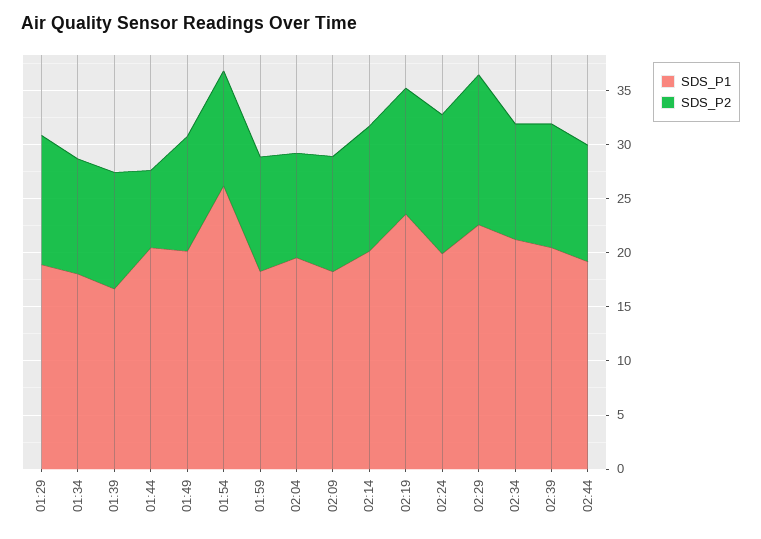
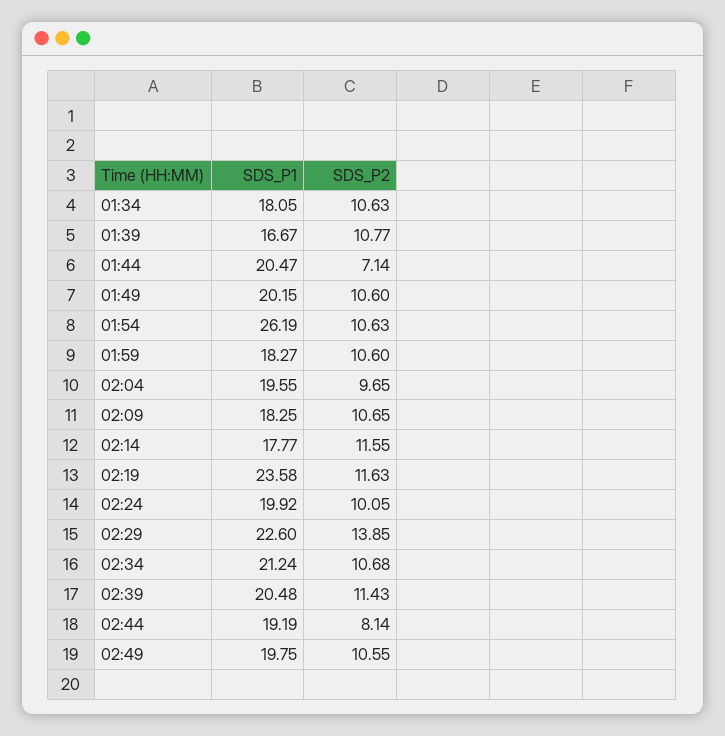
SDS_P1, 01:29: 19 -> none
SDS_P2, 01:29: 12 -> none
SDS_P1, 02:14: 20 -> 17.77
SDS_P2, 02:24: 13 -> 10.05
SDS_P2, 02:44: 11 -> 8.14
SDS_P1, 02:49: none -> 19.75
SDS_P2, 02:49: none -> 10.55

